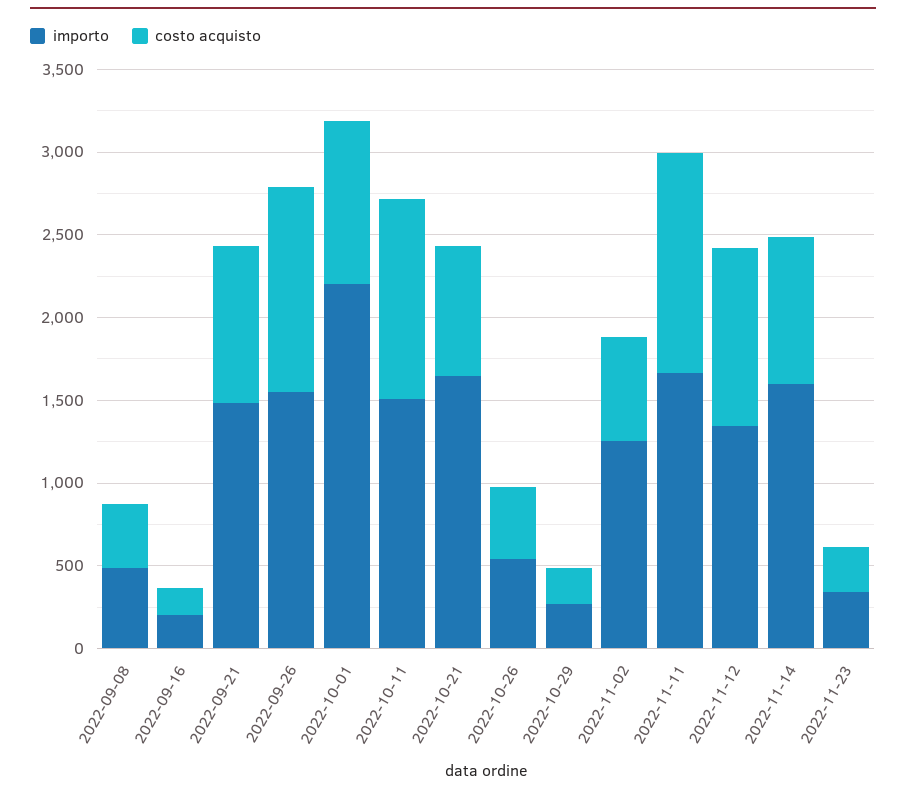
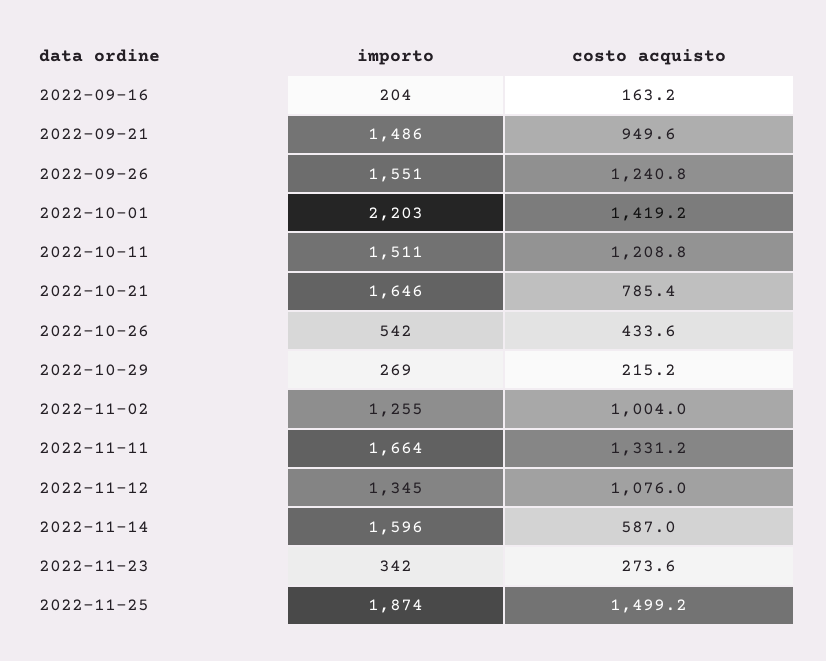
importo, 2022-09-08: 500 -> none
costo acquisto, 2022-09-08: 400 -> none
costo acquisto, 2022-10-01: 1000 -> 1419.2
costo acquisto, 2022-11-02: 600 -> 1004
costo acquisto, 2022-11-14: 900 -> 587
importo, 2022-11-25: none -> 1874
costo acquisto, 2022-11-25: none -> 1499.2

